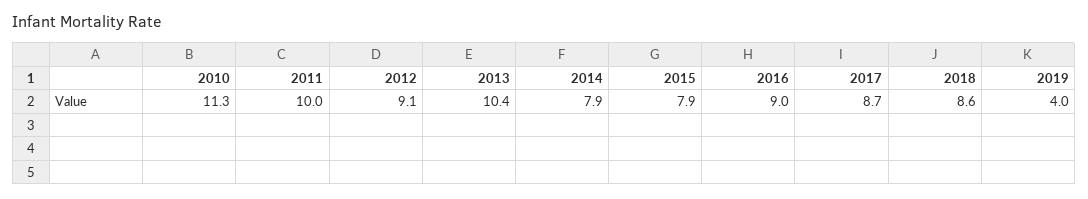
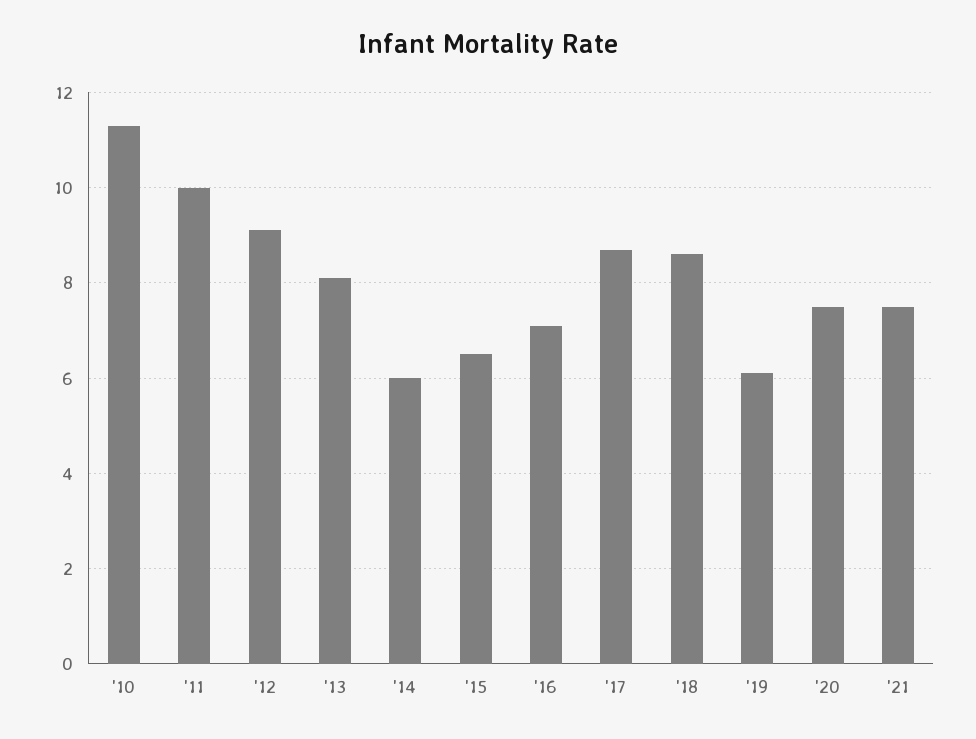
2013: 10.4 -> 8
2014: 7.9 -> 6
2015: 7.9 -> 6.5
2016: 9 -> 7
2019: 4 -> 6
'20: none -> 7.5
'21: none -> 7.5

